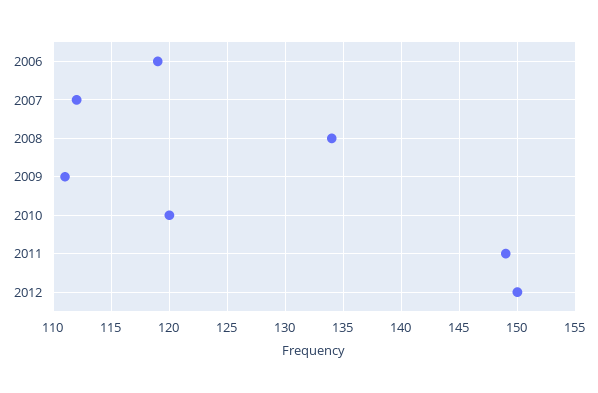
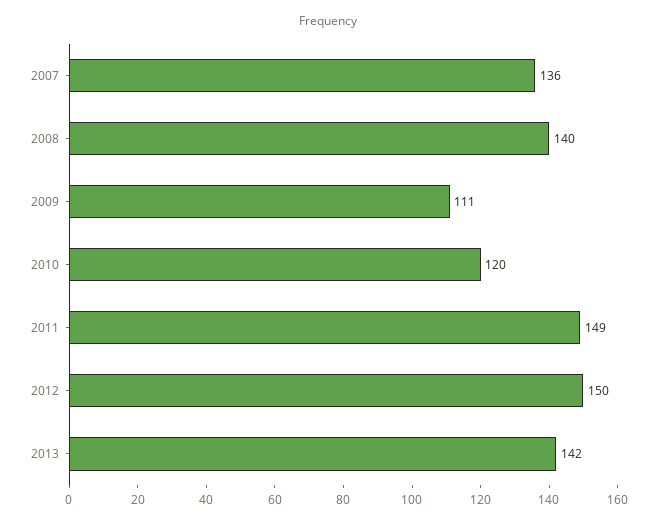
2006: 119 -> none
2007: 112 -> 136
2008: 134 -> 140
2013: none -> 142

